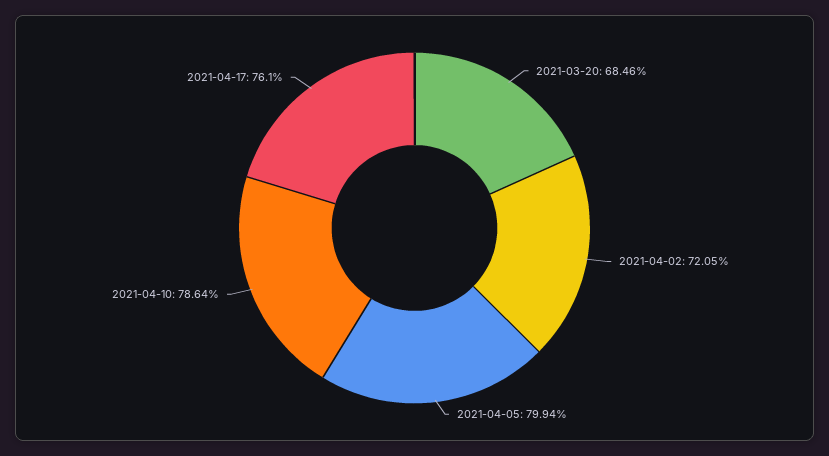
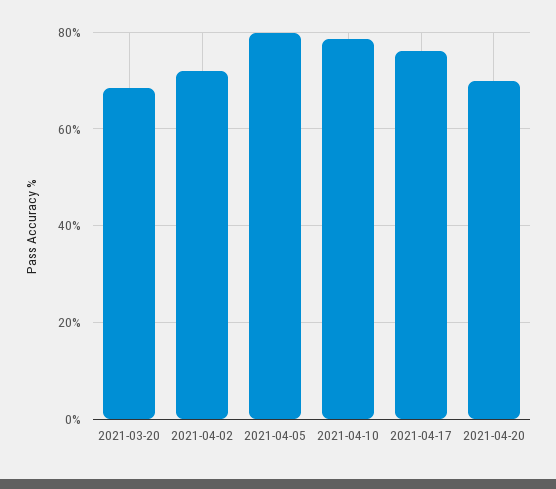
2021-04-20: none -> 70

